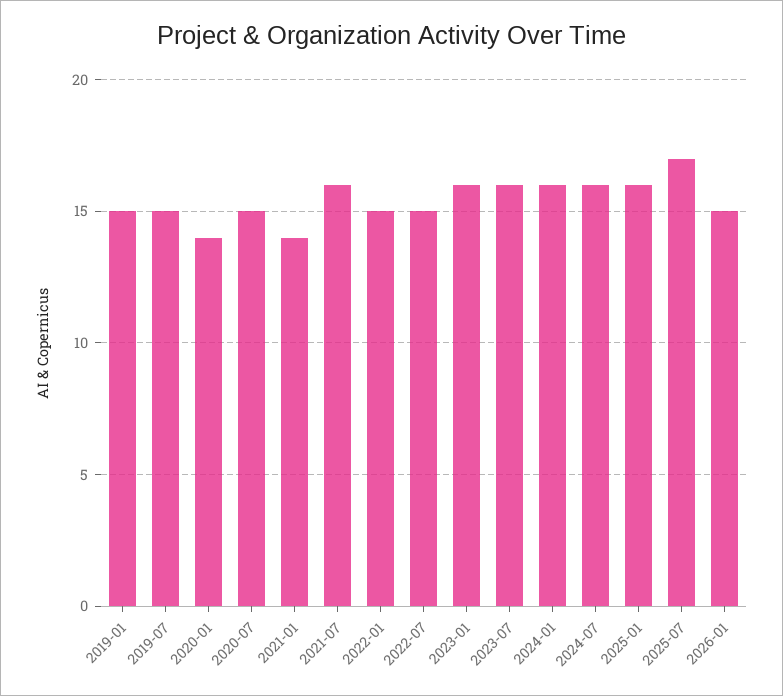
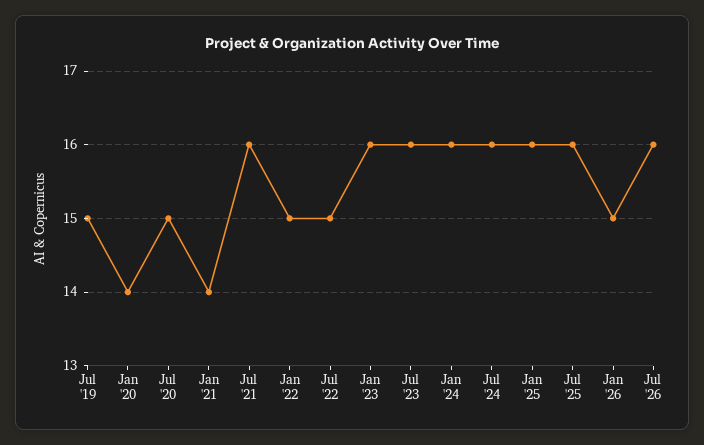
2019-01: 15 -> none
2025-07: 17 -> 16
Jul '26: none -> 16

